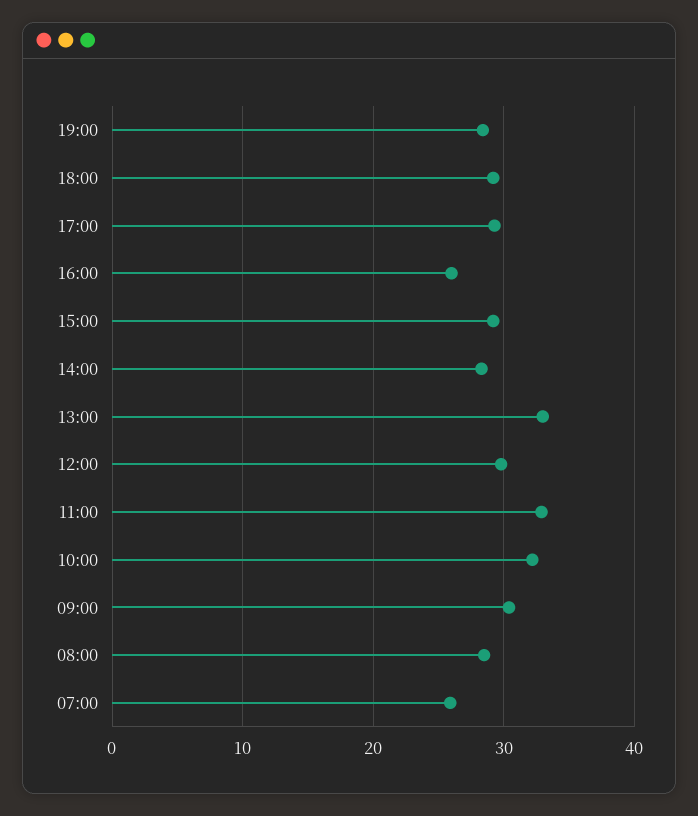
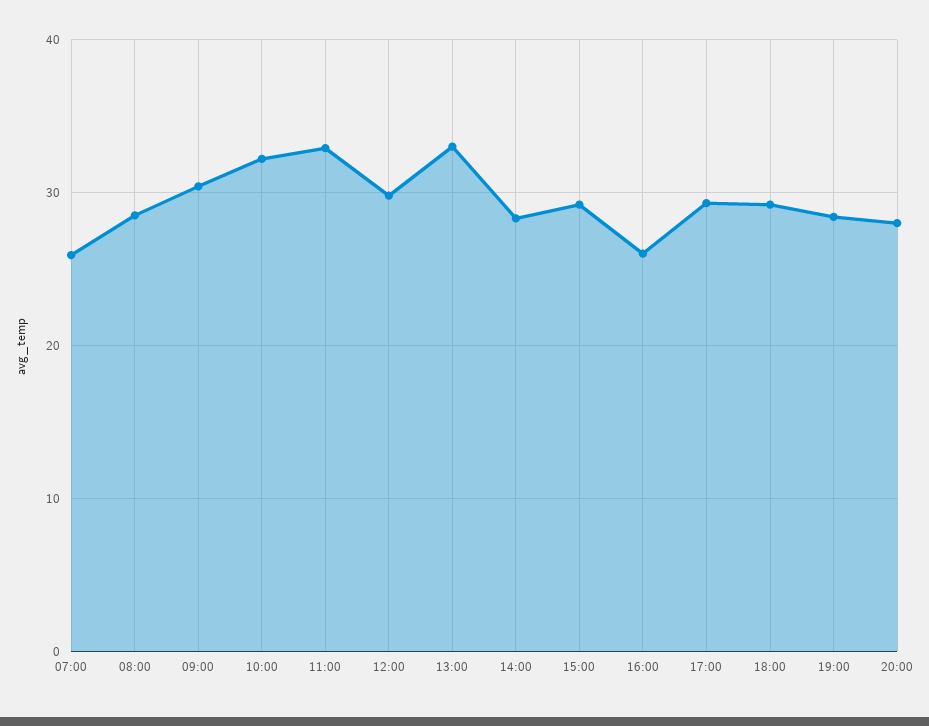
20:00: none -> 28

